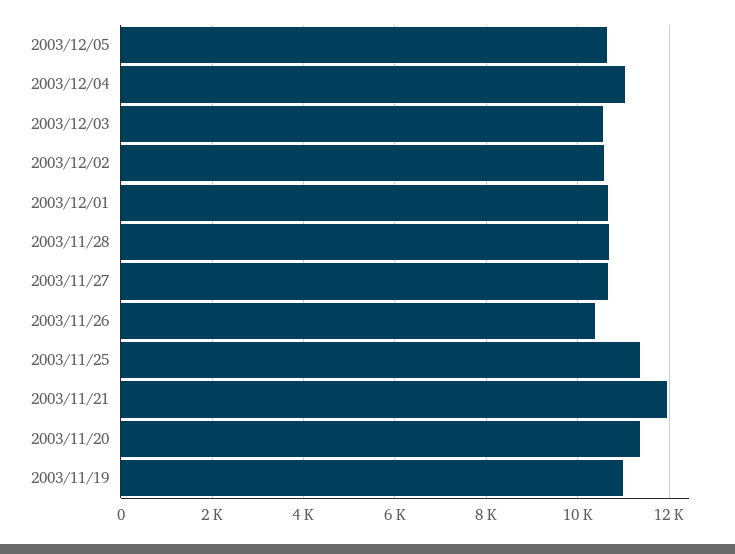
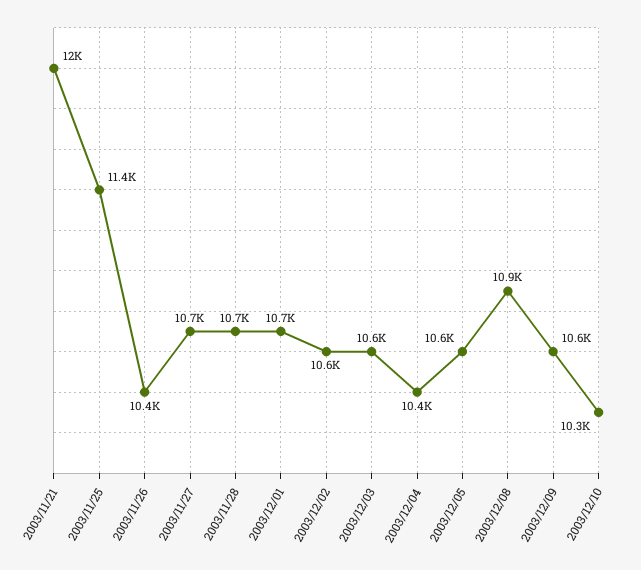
2003/12/04: 11000 -> 10400
2003/11/20: 11400 -> none
2003/11/19: 11000 -> none
2003/12/08: none -> 10900
2003/12/09: none -> 10600
2003/12/10: none -> 10300

